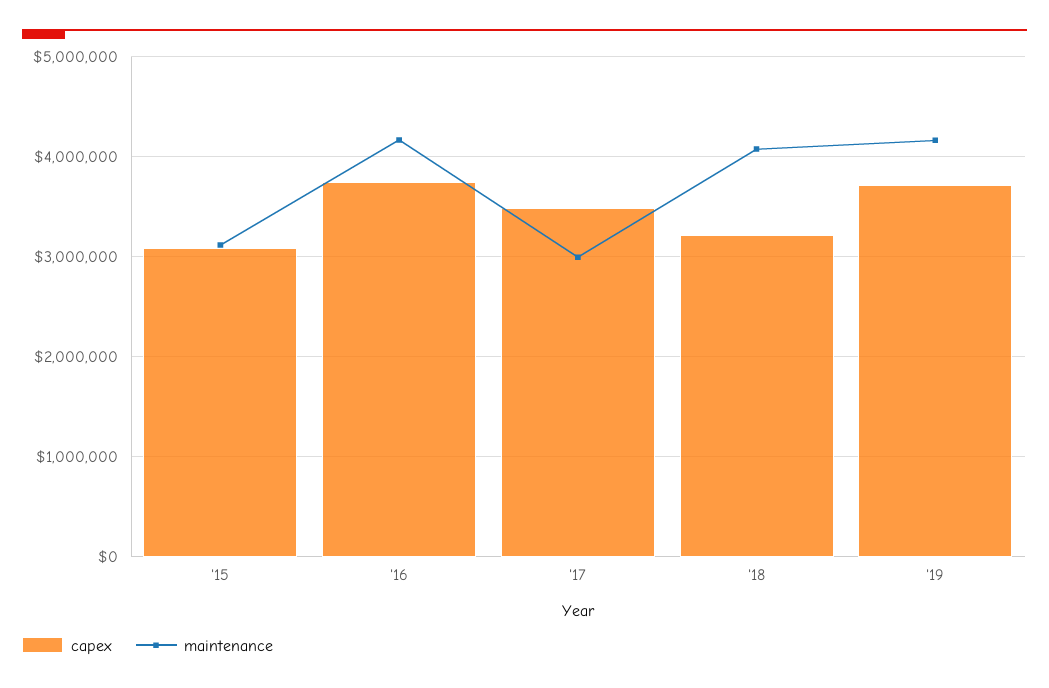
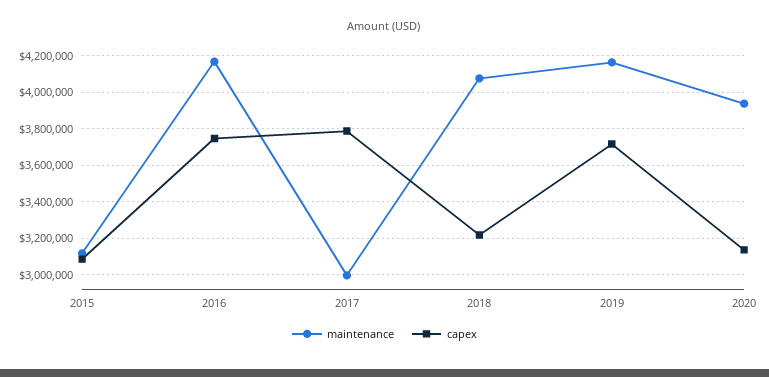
capex, '17: 3500000 -> 3800000
maintenance, 2020: none -> 3950000
capex, 2020: none -> 3150000

